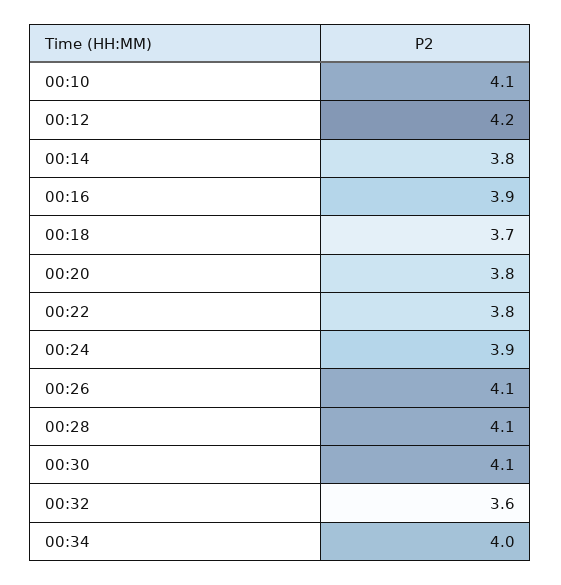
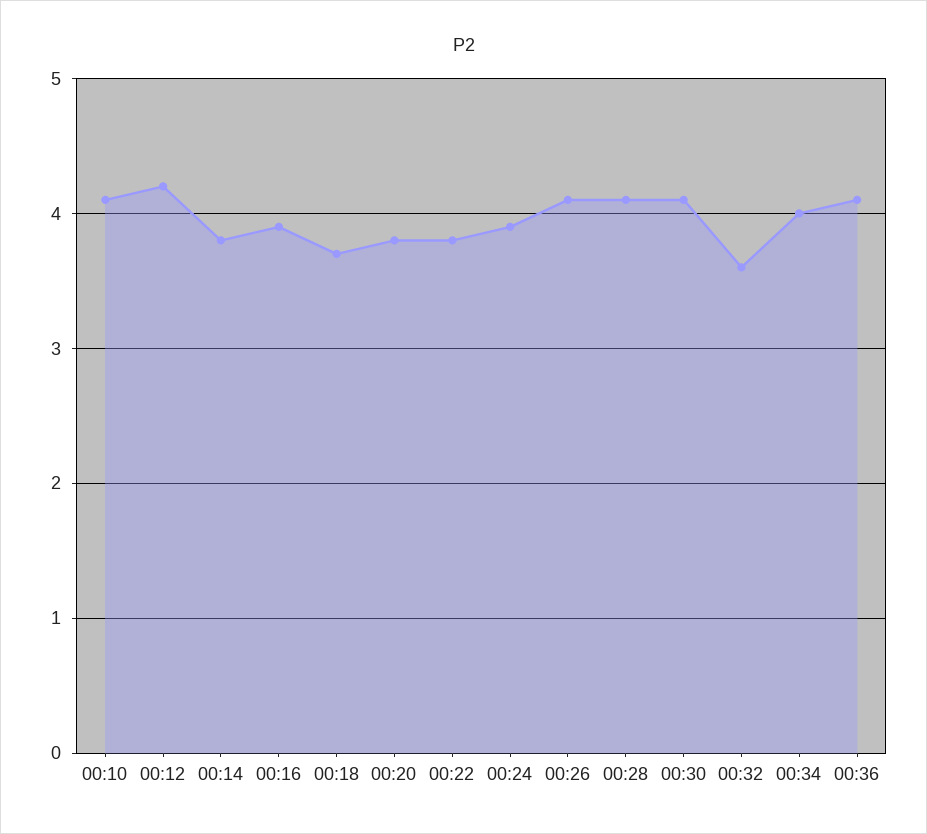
00:36: none -> 4.1

